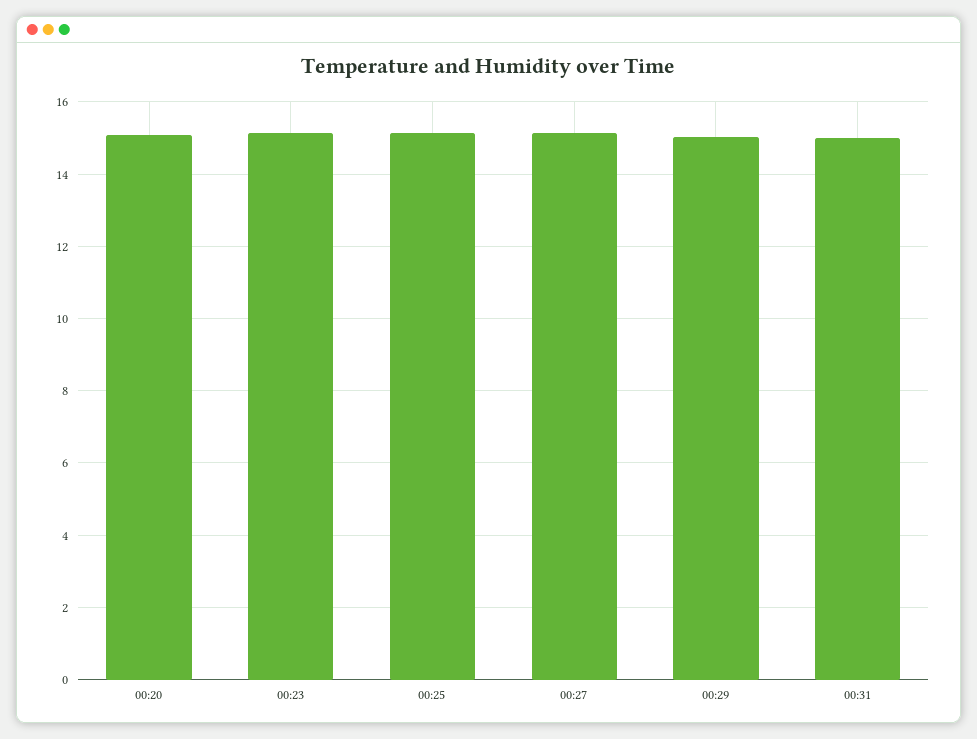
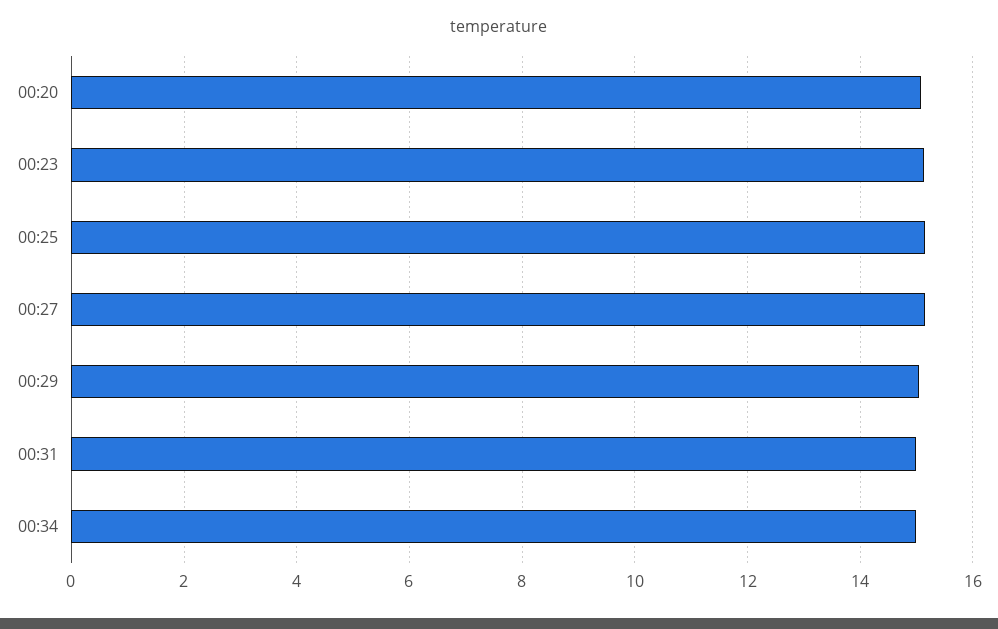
00:34: none -> 15

